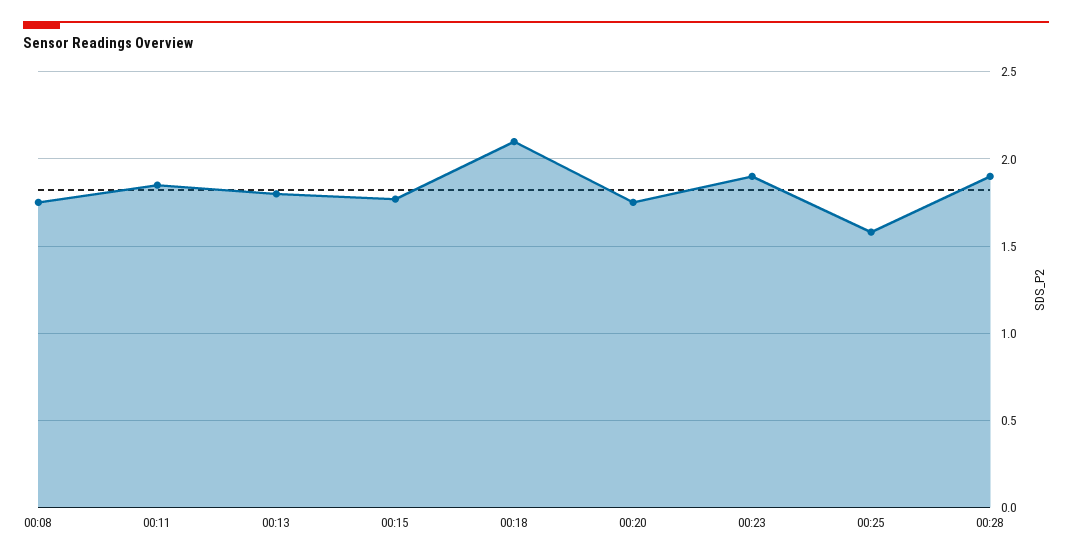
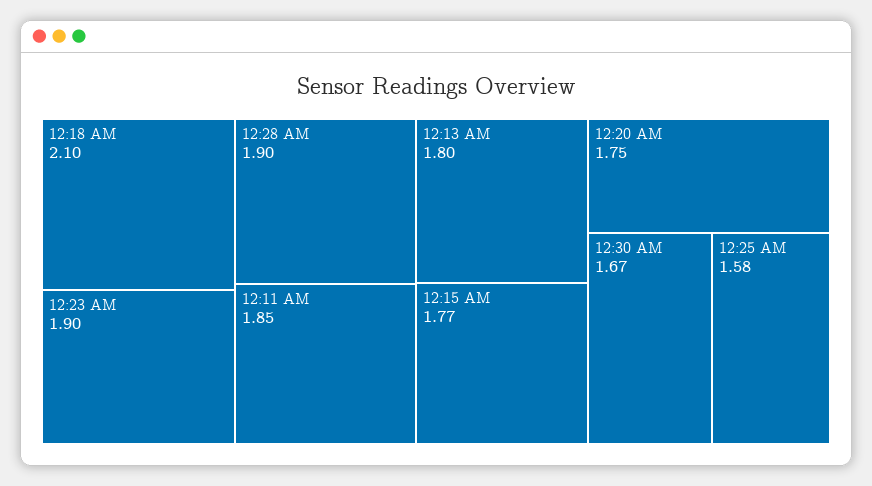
00:08: 1.75 -> none
12:30 AM: none -> 1.67

